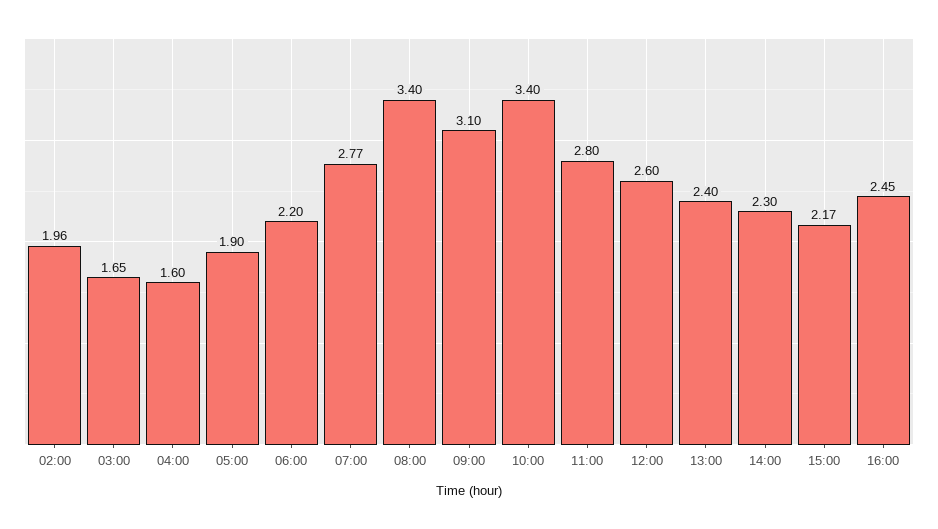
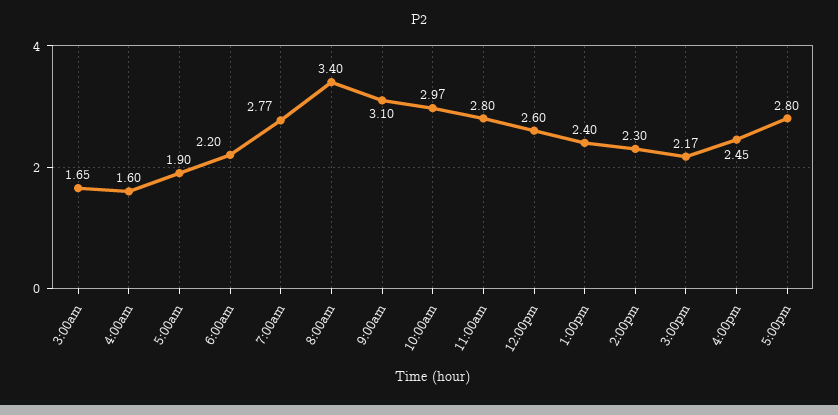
02:00: 1.96 -> none
10:00: 3.4 -> 2.97
5:00pm: none -> 2.8

